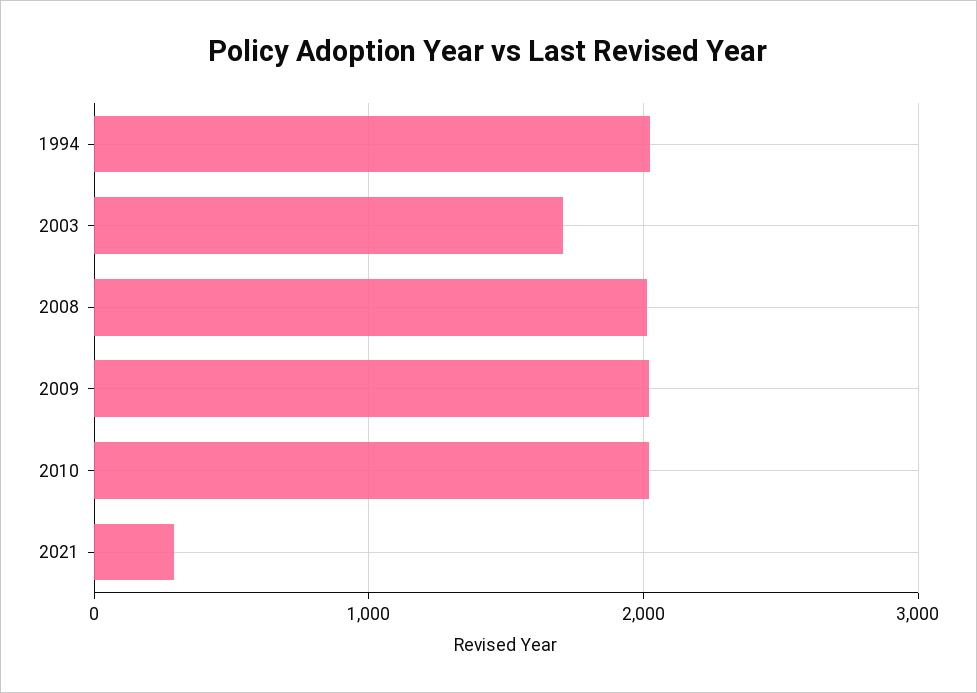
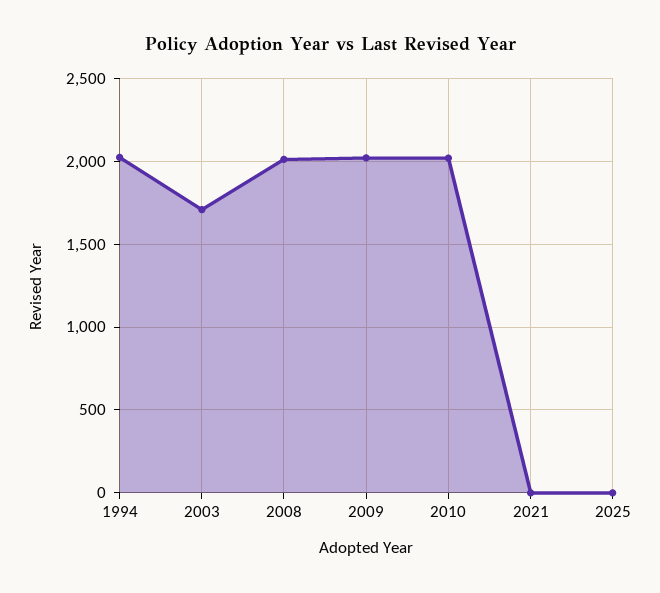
2021: 300 -> 0
2025: none -> 0

